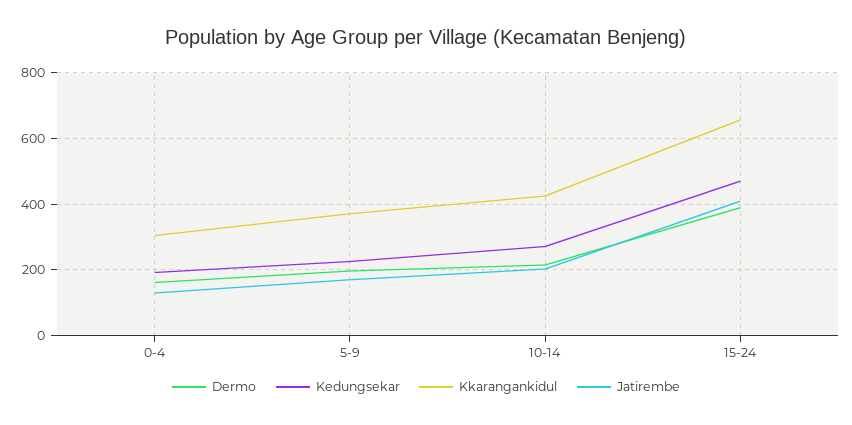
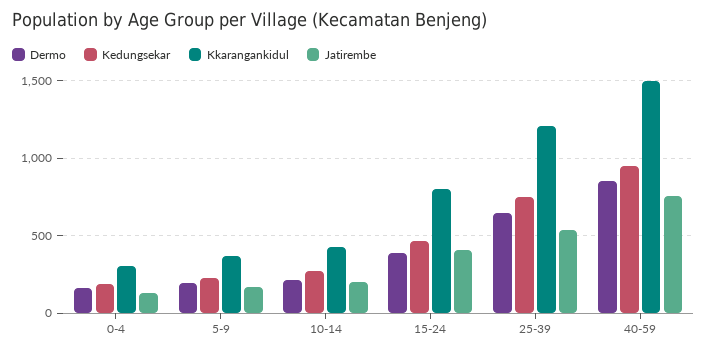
Kkarangankidul, 15-24: 660 -> 800
Dermo, 25-39: none -> 650
Kedungsekar, 25-39: none -> 750
Kkarangankidul, 25-39: none -> 1200
Jatirembe, 25-39: none -> 550
Dermo, 40-59: none -> 850
Kedungsekar, 40-59: none -> 950
Kkarangankidul, 40-59: none -> 1500
Jatirembe, 40-59: none -> 750

